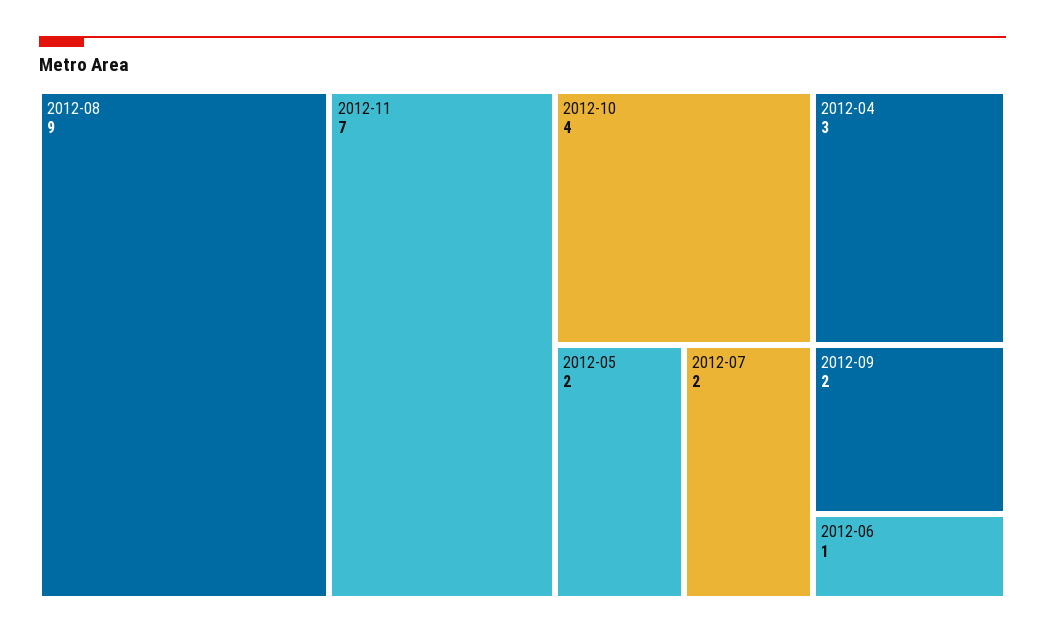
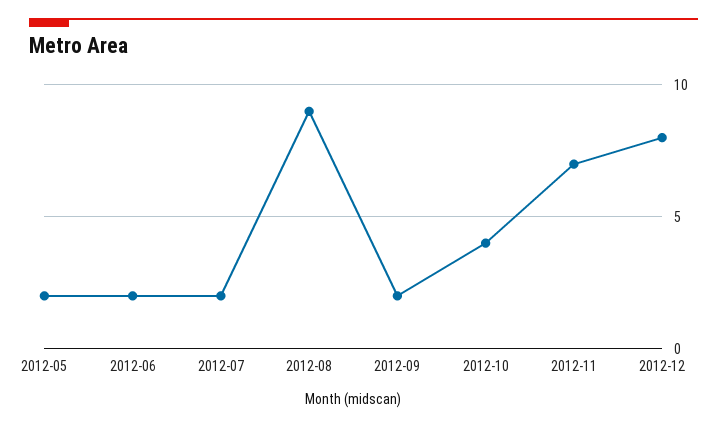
2012-04: 3 -> none
2012-06: 1 -> 2
2012-12: none -> 8

